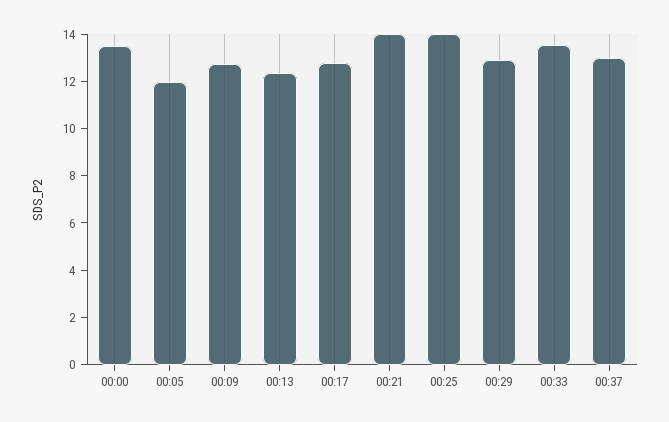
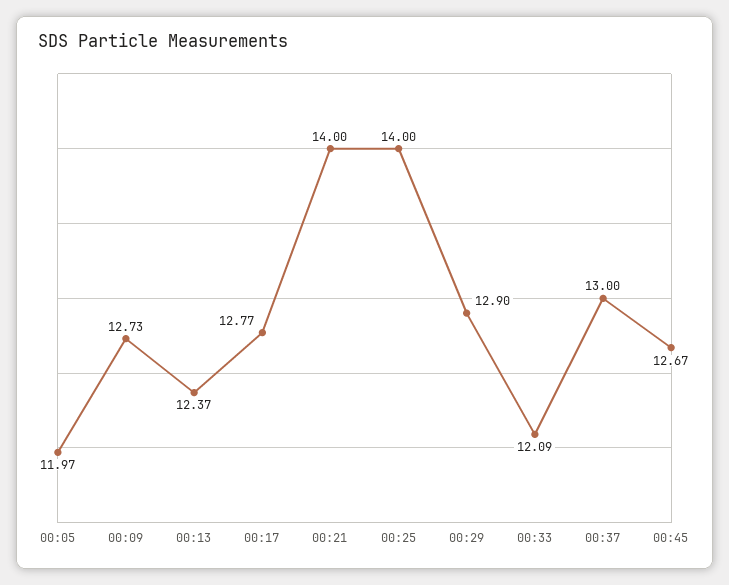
00:00: 13.5 -> none
00:33: 13.5 -> 12.09
00:45: none -> 12.67

